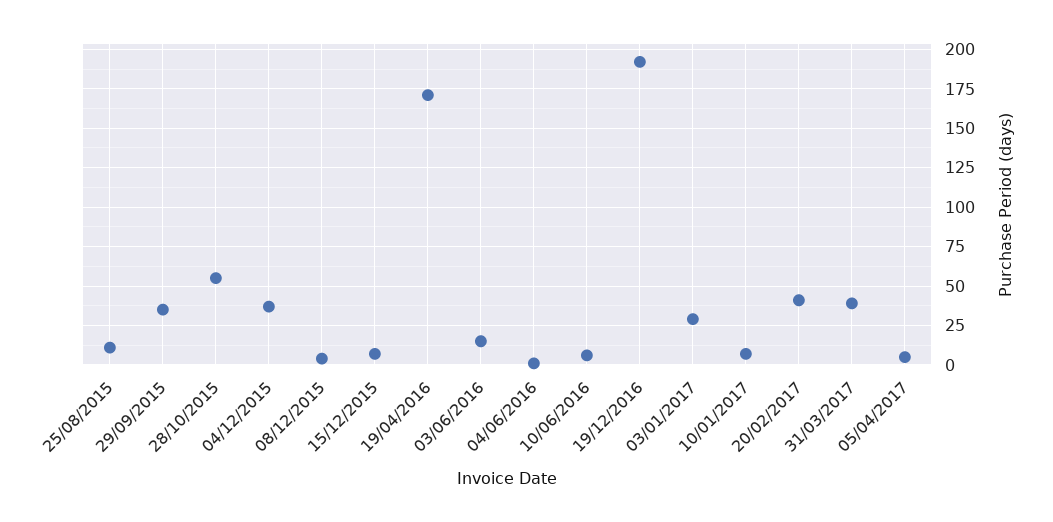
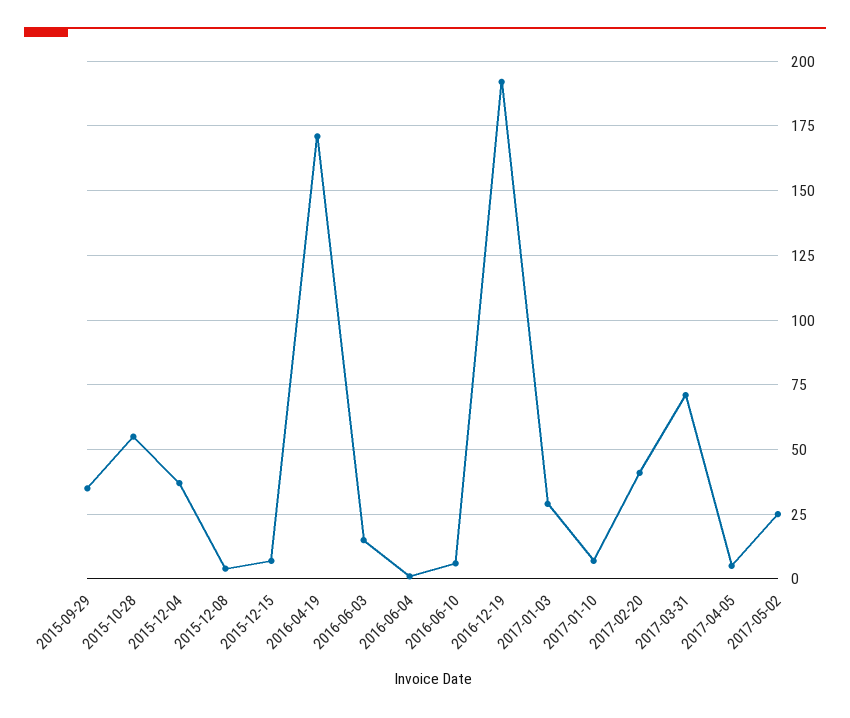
25/08/2015: 10 -> none
31/03/2017: 40 -> 70
2017-05-02: none -> 25

